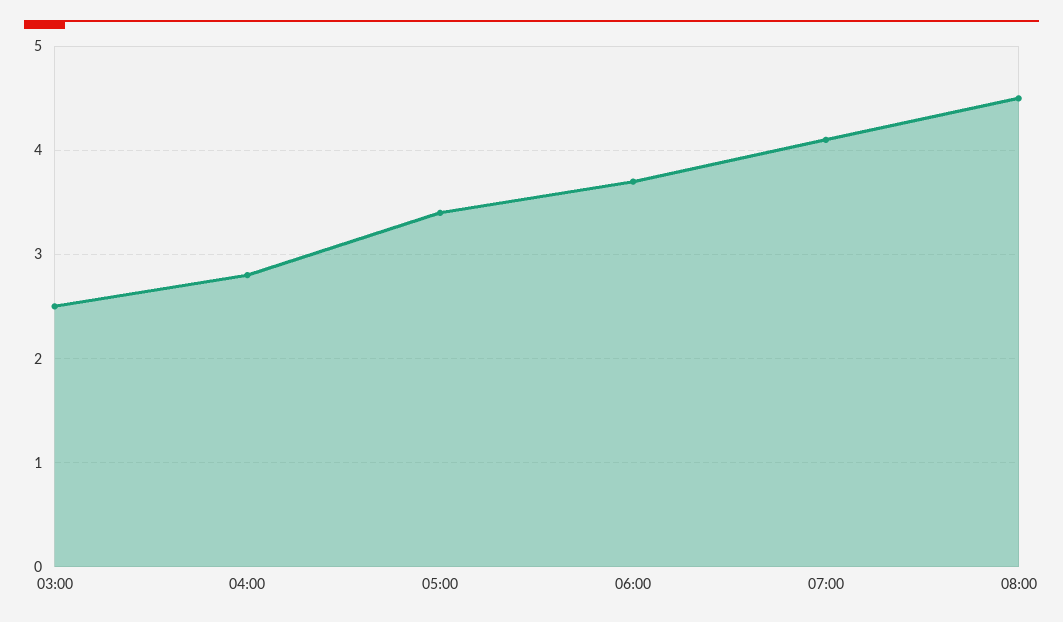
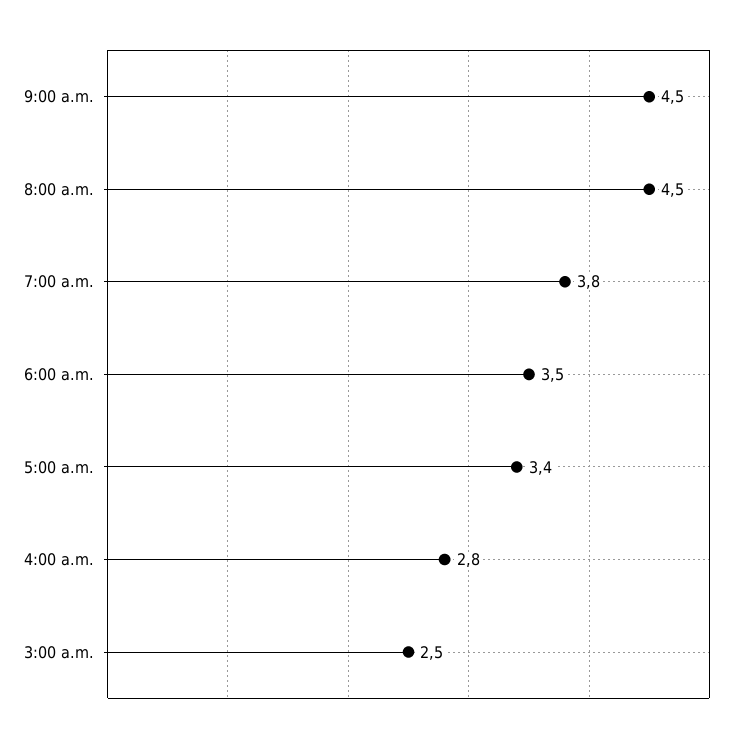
06:00: 3.7 -> 3.5
07:00: 4.1 -> 3.8
9:00 a.m.: none -> 4.5

